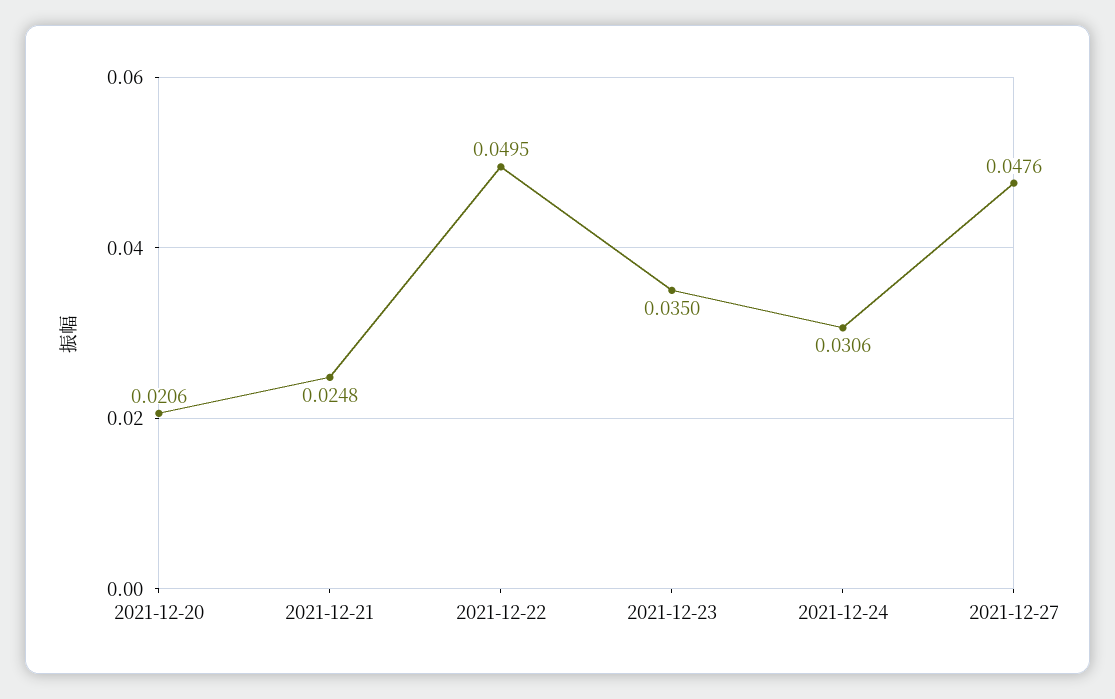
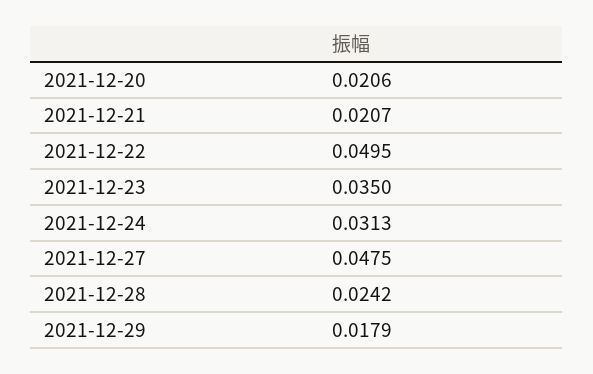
2021-12-21: 0.0248 -> 0.0207
2021-12-24: 0.0306 -> 0.0313
2021-12-27: 0.0476 -> 0.0475
2021-12-28: none -> 0.0242
2021-12-29: none -> 0.0179

